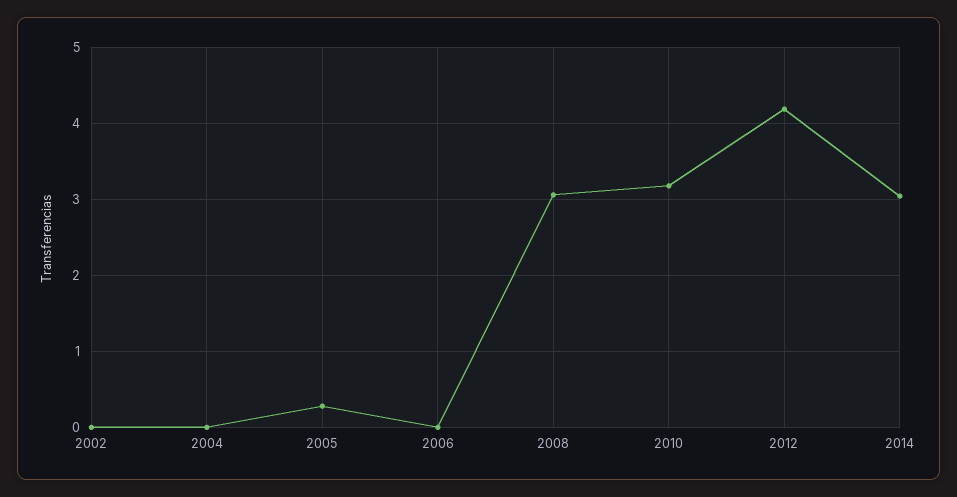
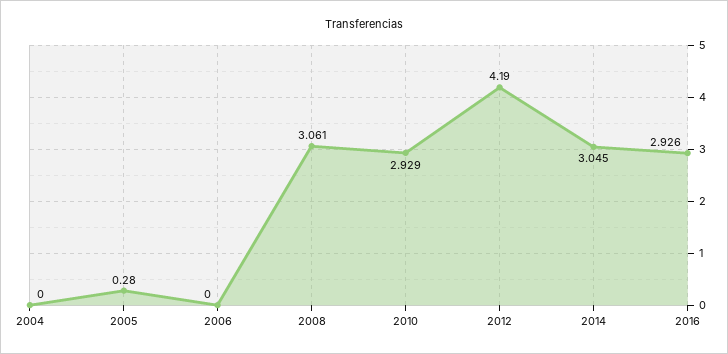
2002: 0 -> none
2010: 3.2 -> 2.929
2016: none -> 2.926

